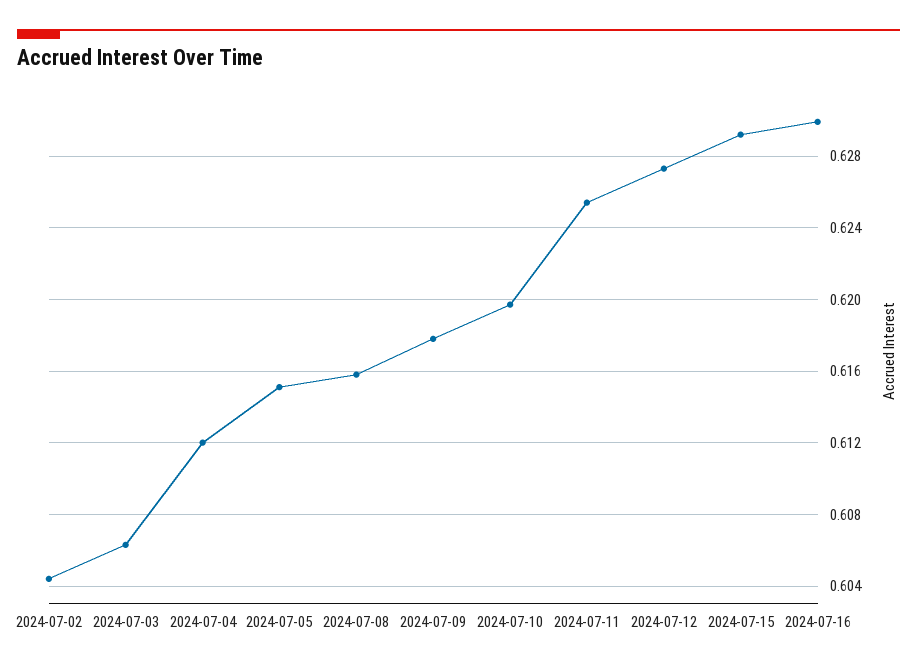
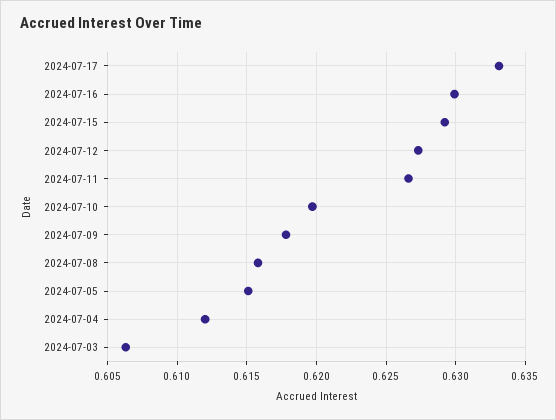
2024-07-02: 0.6045 -> none
2024-07-11: 0.6255 -> 0.6265
2024-07-17: none -> 0.633

